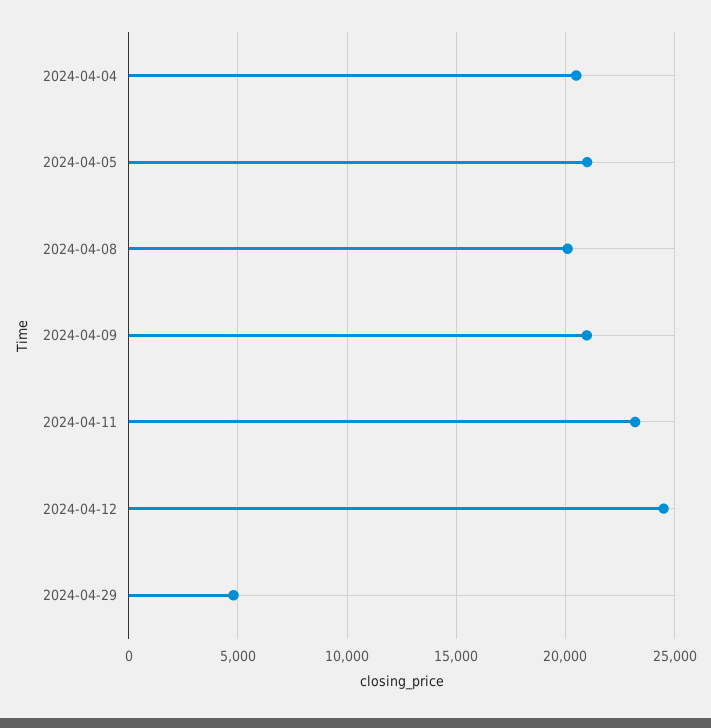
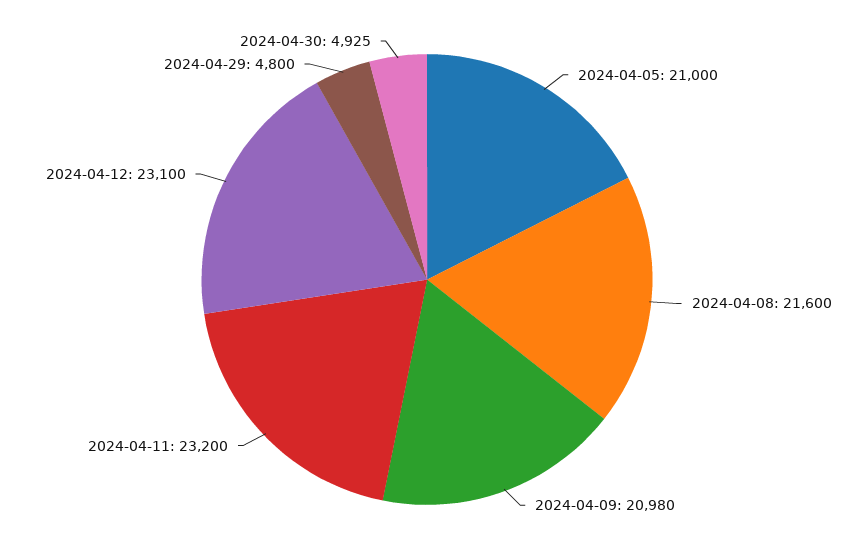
2024-04-04: 20500 -> none
2024-04-08: 20000 -> 21600
2024-04-12: 24500 -> 23100
2024-04-30: none -> 4925

